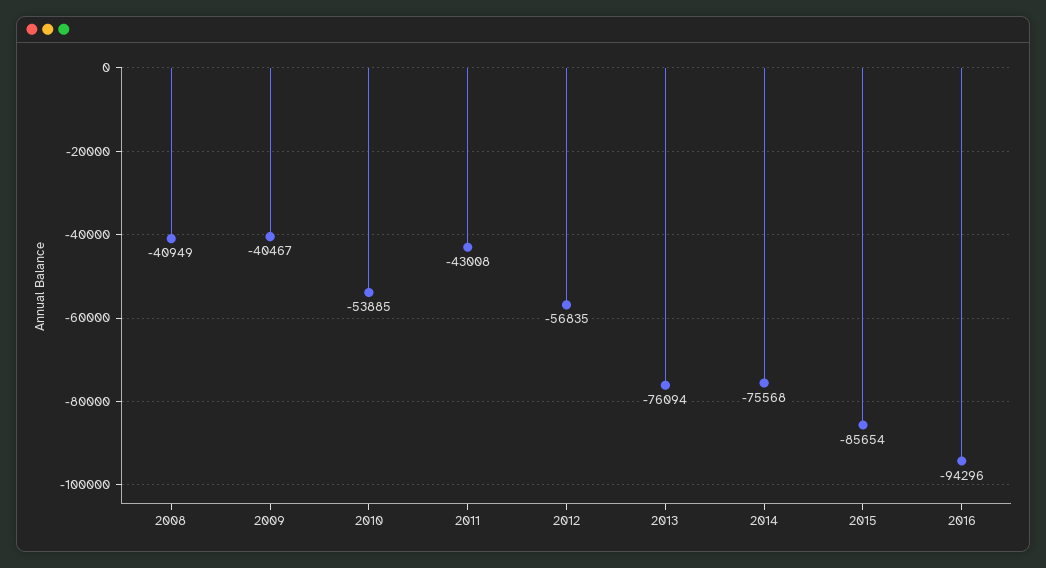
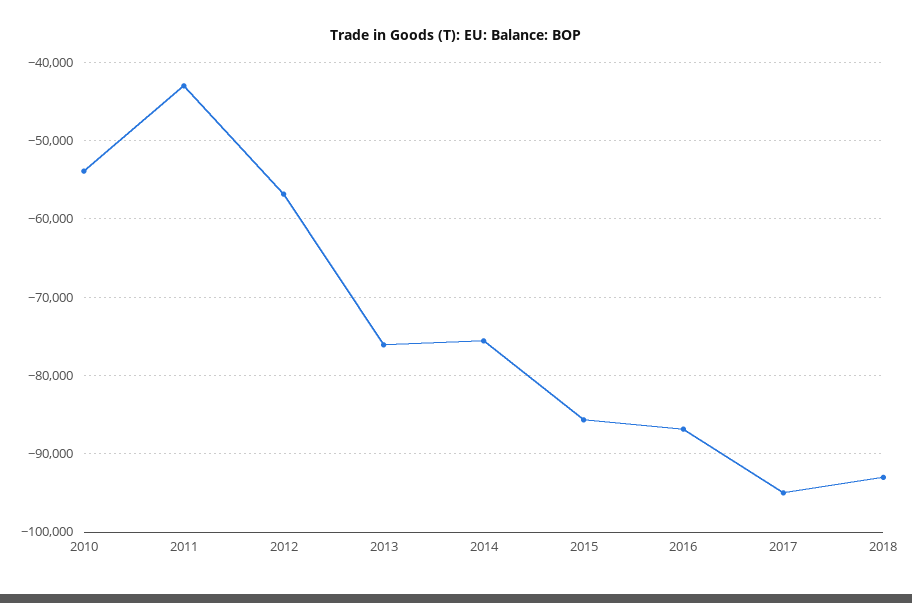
2008: -40949 -> none
2009: -40467 -> none
2016: -94296 -> -87000
2017: none -> -95000
2018: none -> -93000

